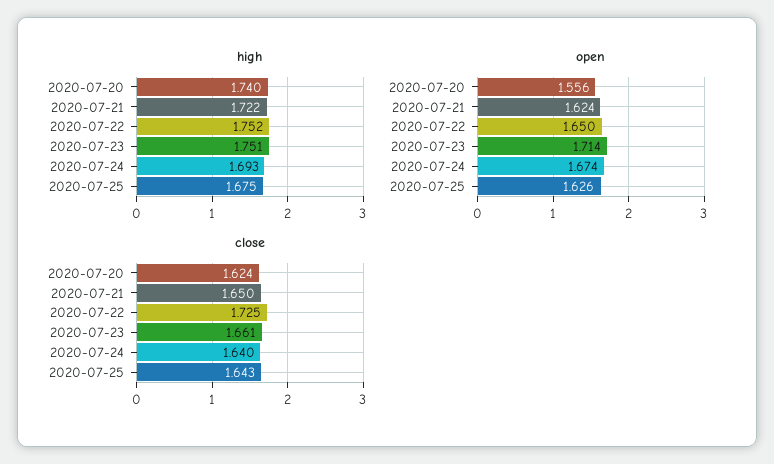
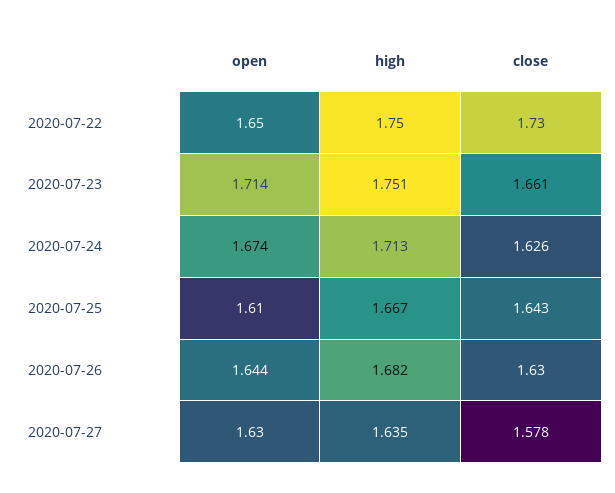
high, 2020-07-20: 1.74 -> none
high, 2020-07-21: 1.722 -> none
high, 2020-07-22: 1.752 -> 1.75
high, 2020-07-24: 1.693 -> 1.713
high, 2020-07-25: 1.675 -> 1.667
open, 2020-07-20: 1.556 -> none
open, 2020-07-21: 1.624 -> none
open, 2020-07-25: 1.626 -> 1.61
close, 2020-07-20: 1.624 -> none
close, 2020-07-21: 1.65 -> none
close, 2020-07-22: 1.725 -> 1.73
close, 2020-07-24: 1.64 -> 1.626
open, 2020-07-26: none -> 1.644
high, 2020-07-26: none -> 1.682
close, 2020-07-26: none -> 1.63
open, 2020-07-27: none -> 1.63
high, 2020-07-27: none -> 1.635
close, 2020-07-27: none -> 1.578

